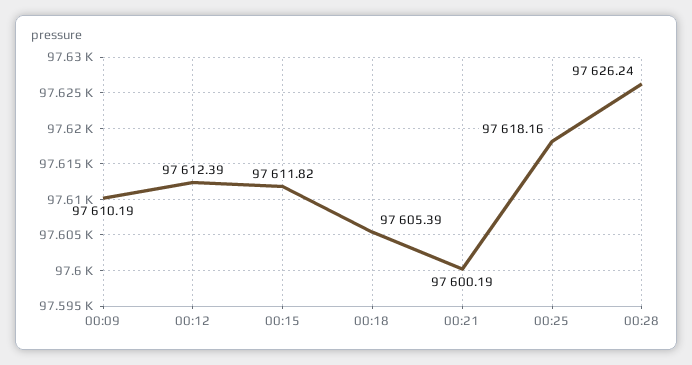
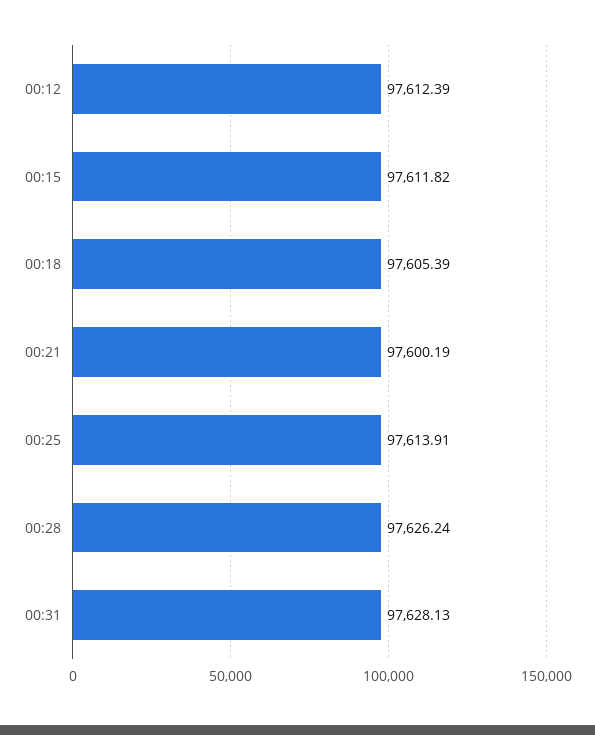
00:09: 97610.19 -> none
00:25: 97618.16 -> 97613.91
00:31: none -> 97628.13

